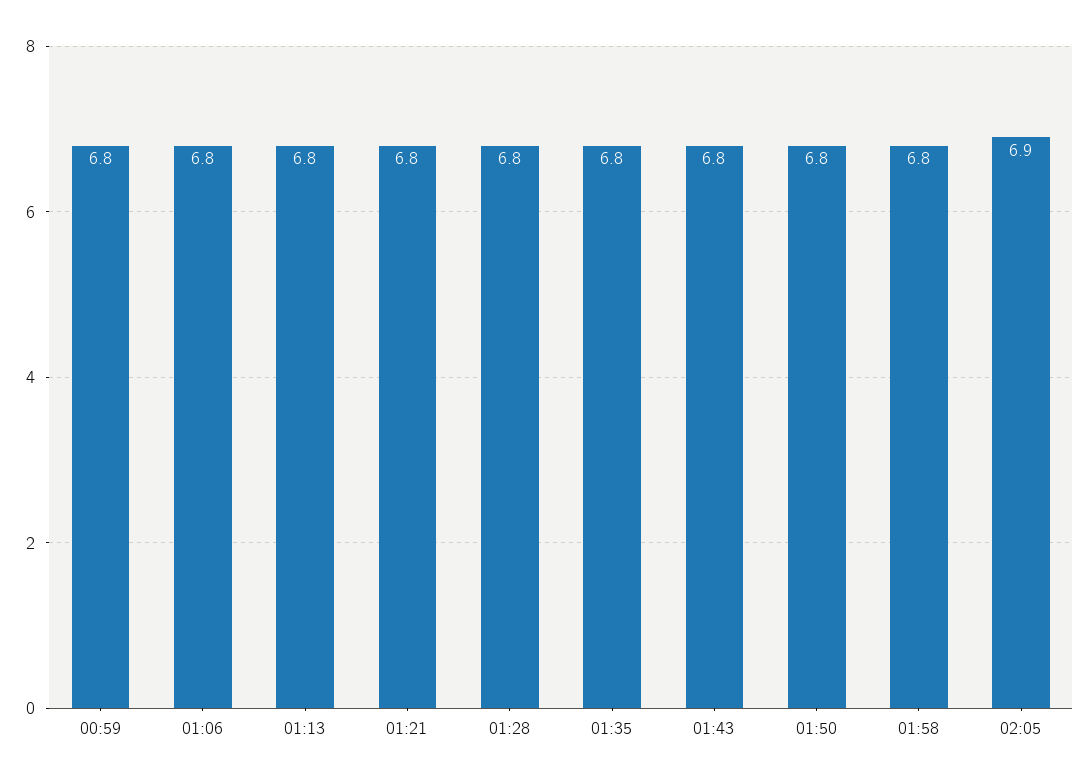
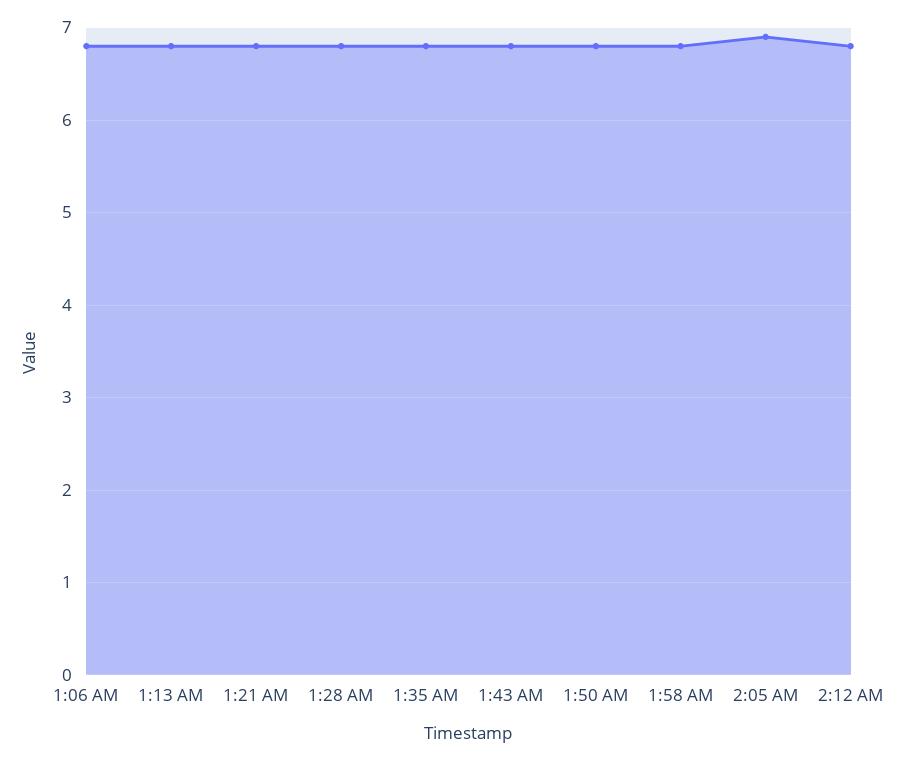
00:59: 6.8 -> none
2:12 AM: none -> 6.8

